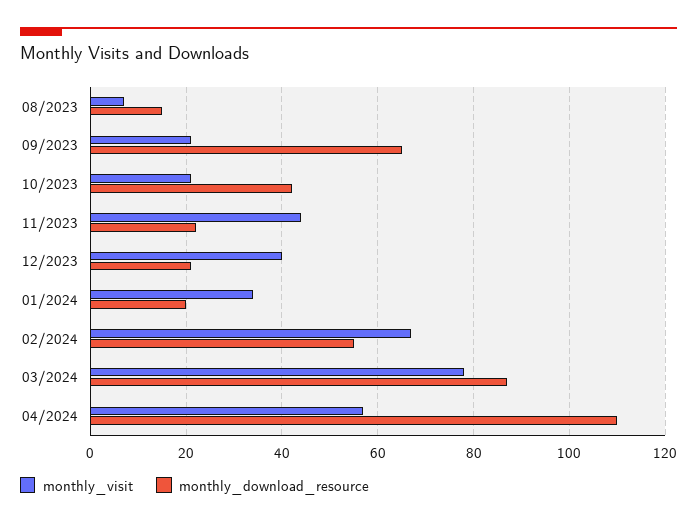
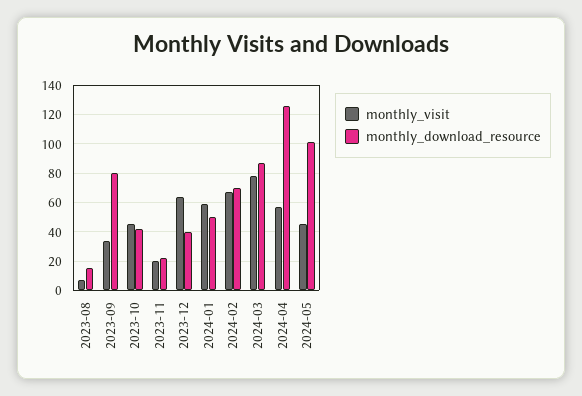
monthly_visit, 09/2023: 20 -> 35
monthly_download_resource, 09/2023: 65 -> 80
monthly_visit, 10/2023: 20 -> 45
monthly_visit, 11/2023: 45 -> 20
monthly_visit, 12/2023: 40 -> 65
monthly_download_resource, 12/2023: 20 -> 40
monthly_visit, 01/2024: 35 -> 60
monthly_download_resource, 01/2024: 20 -> 50
monthly_download_resource, 02/2024: 55 -> 70
monthly_download_resource, 04/2024: 110 -> 125
monthly_visit, 2024-05: none -> 45
monthly_download_resource, 2024-05: none -> 100

